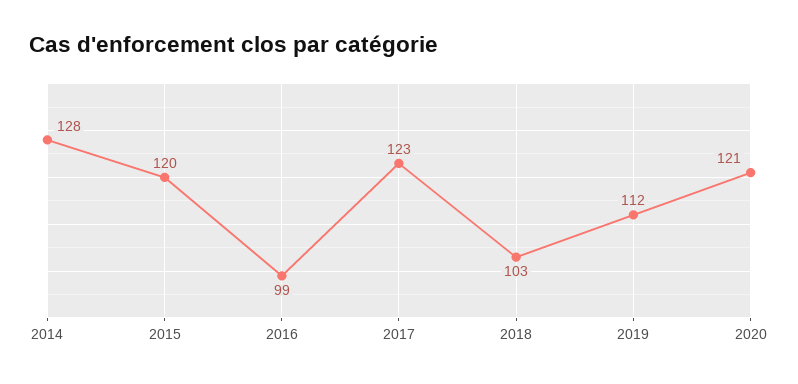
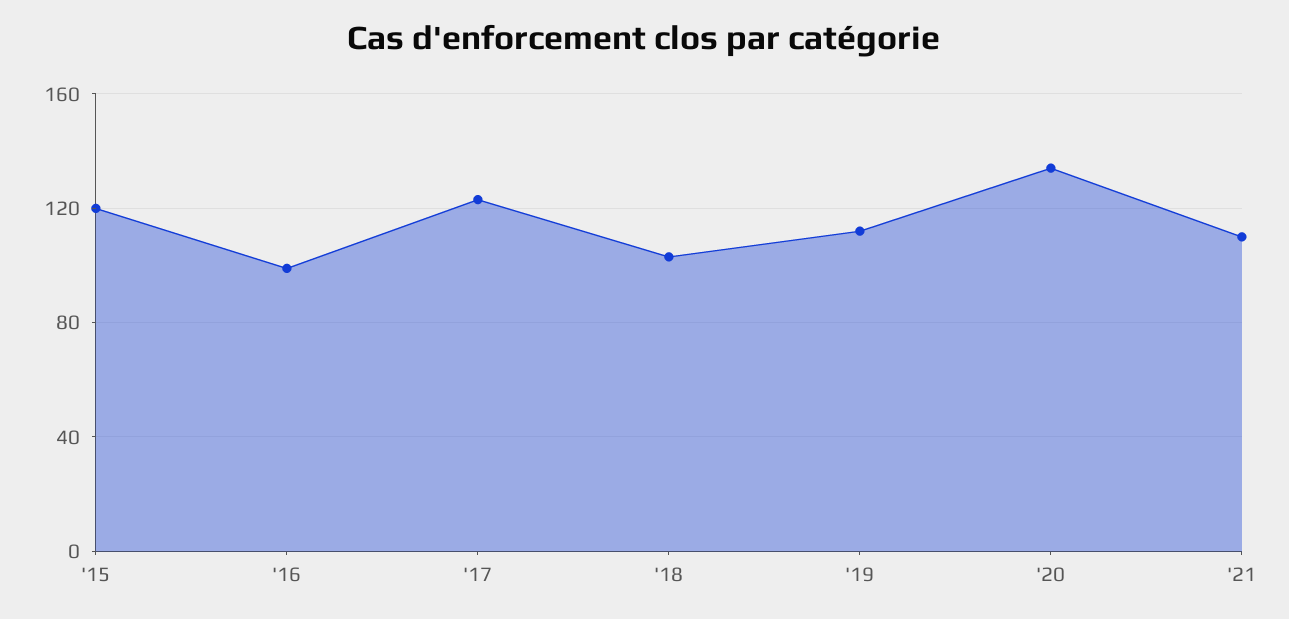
2014: 128 -> none
2020: 121 -> 135
'21: none -> 110

